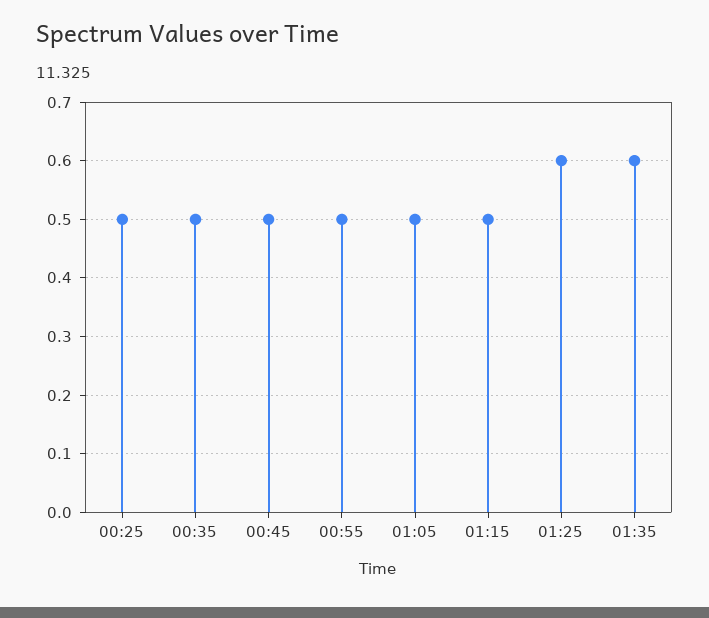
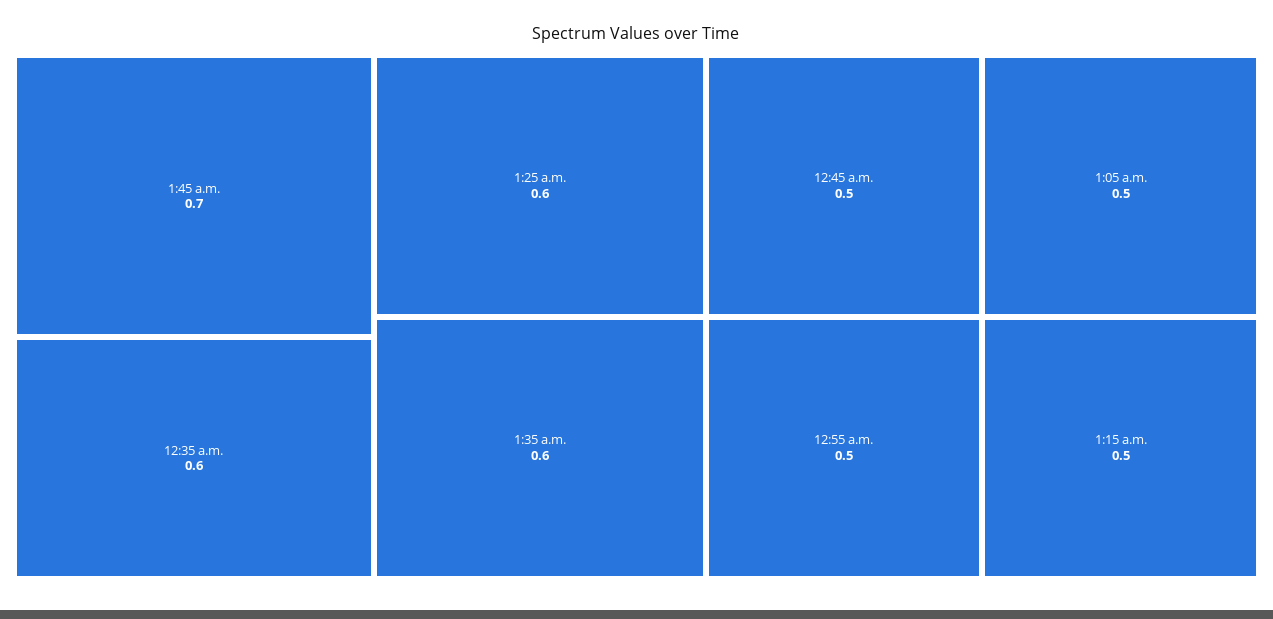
00:25: 0.5 -> none
00:35: 0.5 -> 0.6
1:45 a.m.: none -> 0.7

